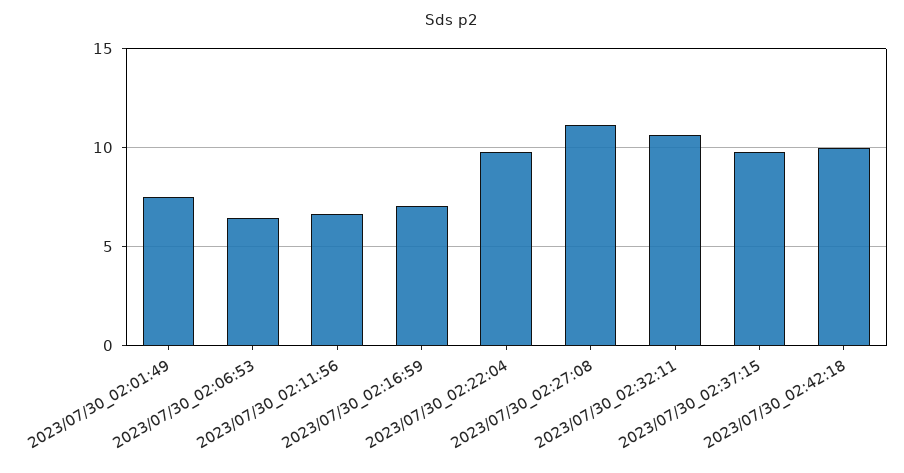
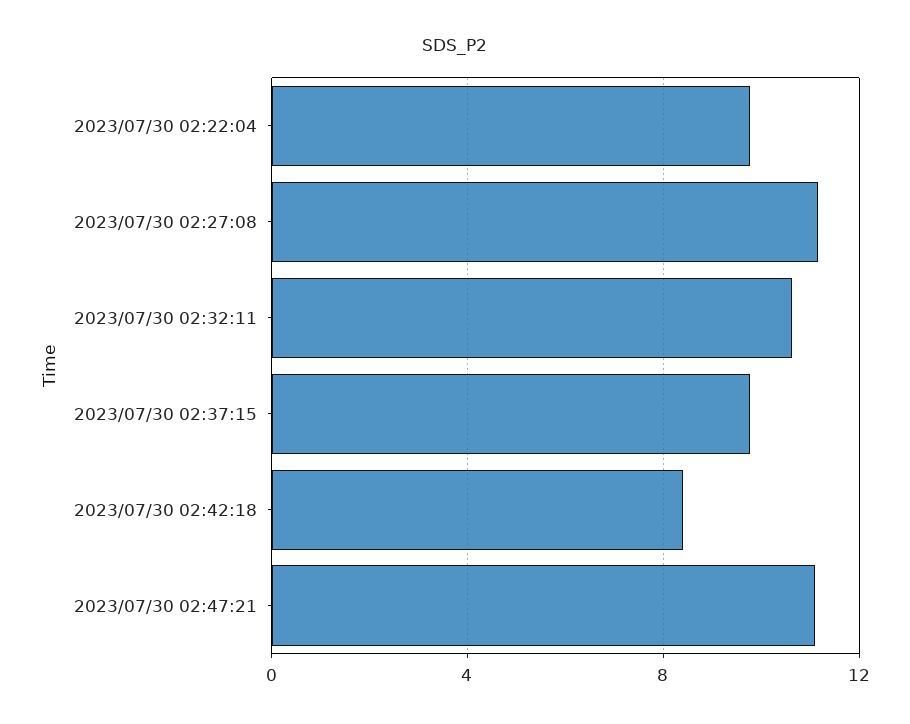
2023/07/30_02:01:49: 7.5 -> none
2023/07/30_02:06:53: 6.5 -> none
2023/07/30_02:11:56: 6.5 -> none
2023/07/30_02:16:59: 7 -> none
2023/07/30_02:42:18: 10 -> 8.5
2023/07/30 02:47:21: none -> 11

